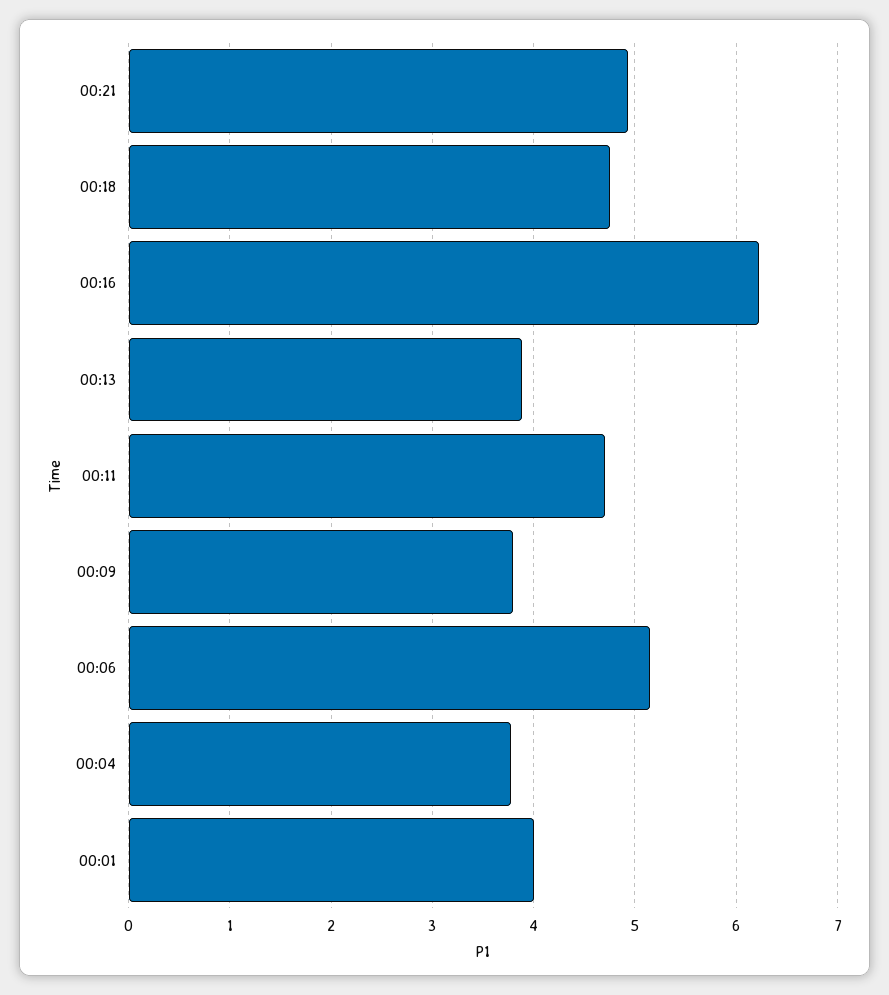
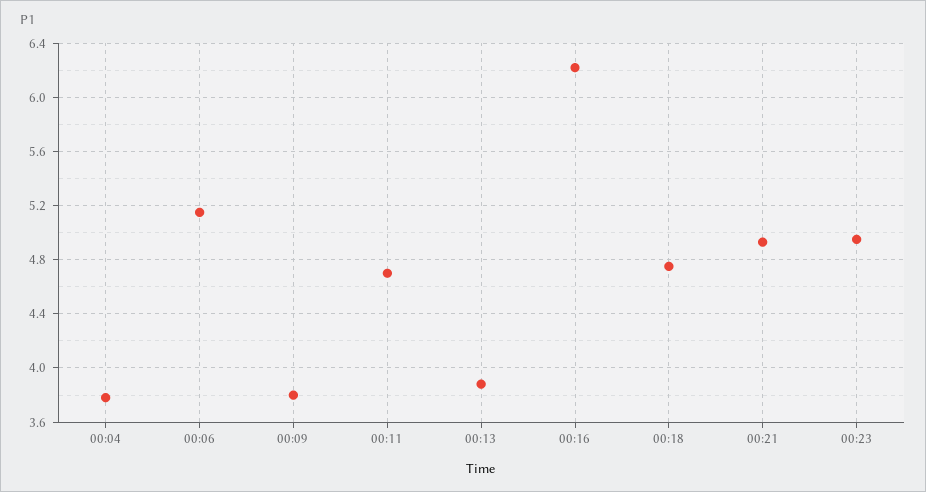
00:01: 4 -> none
00:23: none -> 4.95

